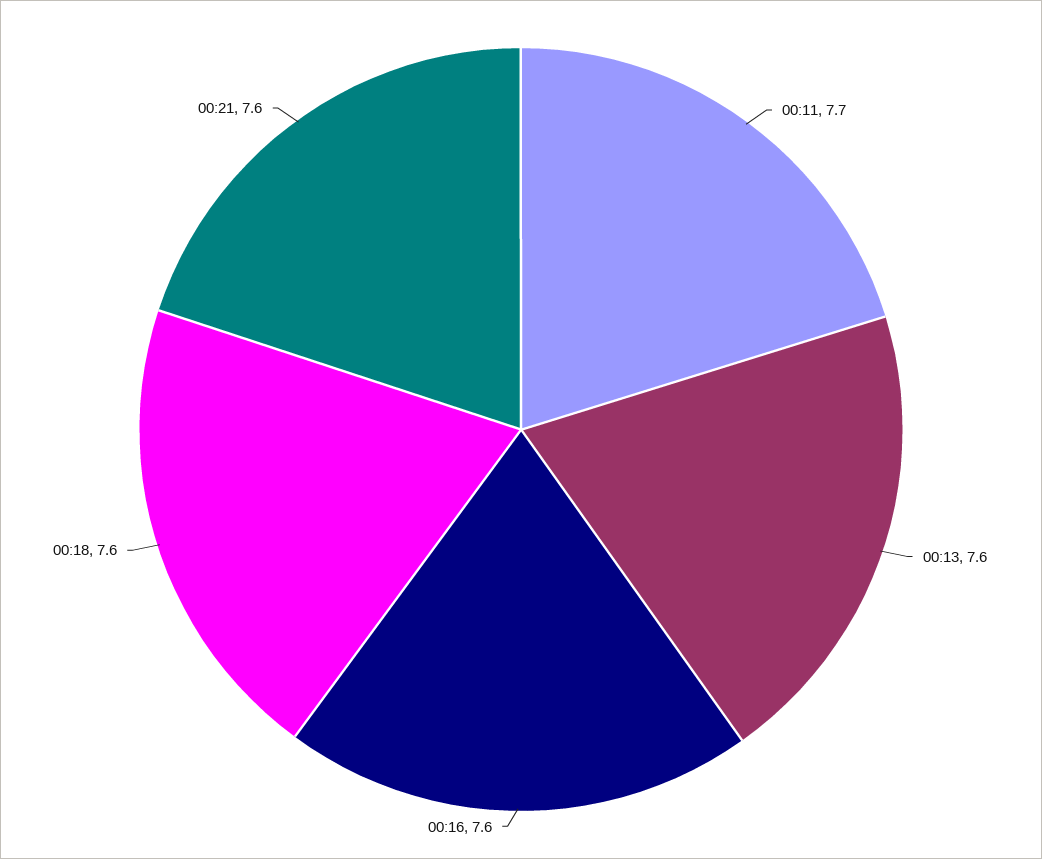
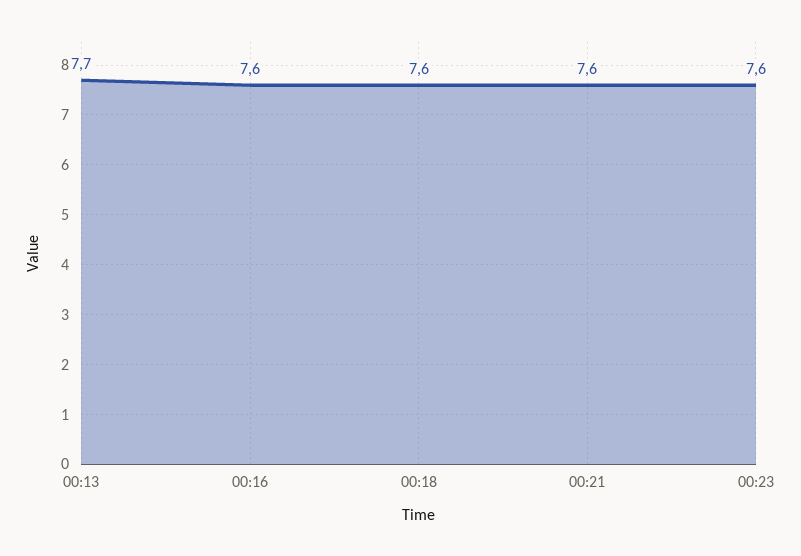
00:11: 7.7 -> none
00:13: 7.6 -> 7.7
00:23: none -> 7.6

